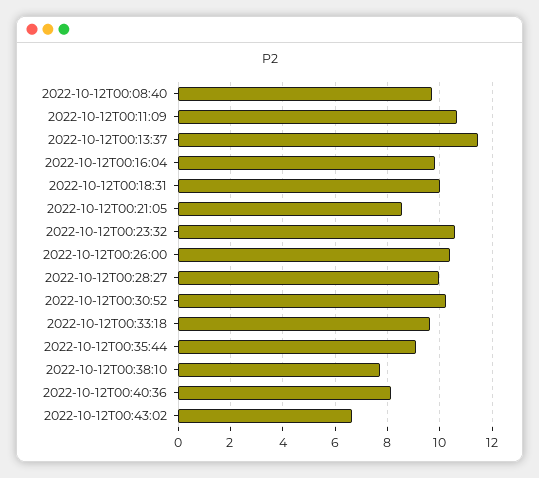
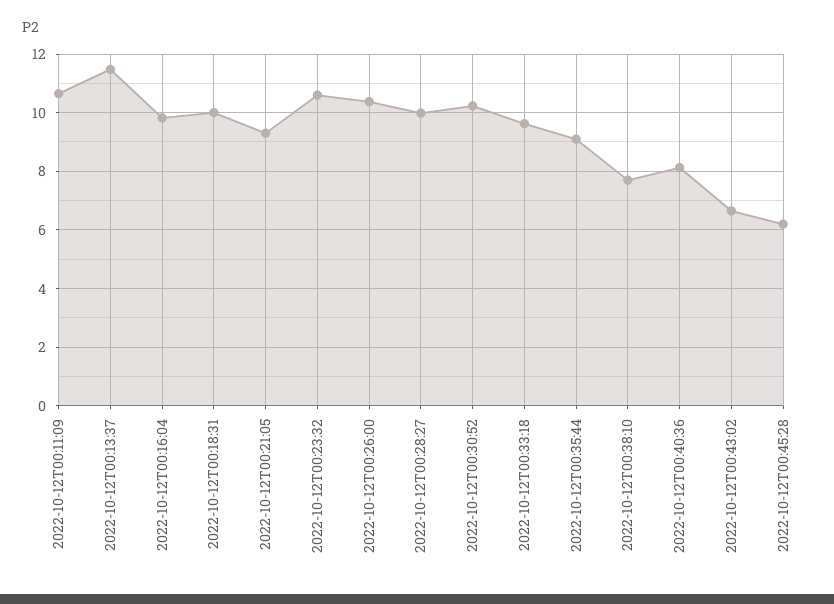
2022-10-12T00:08:40: 9.75 -> none
2022-10-12T00:21:05: 8.5 -> 9.25
2022-10-12T00:45:28: none -> 6.25

